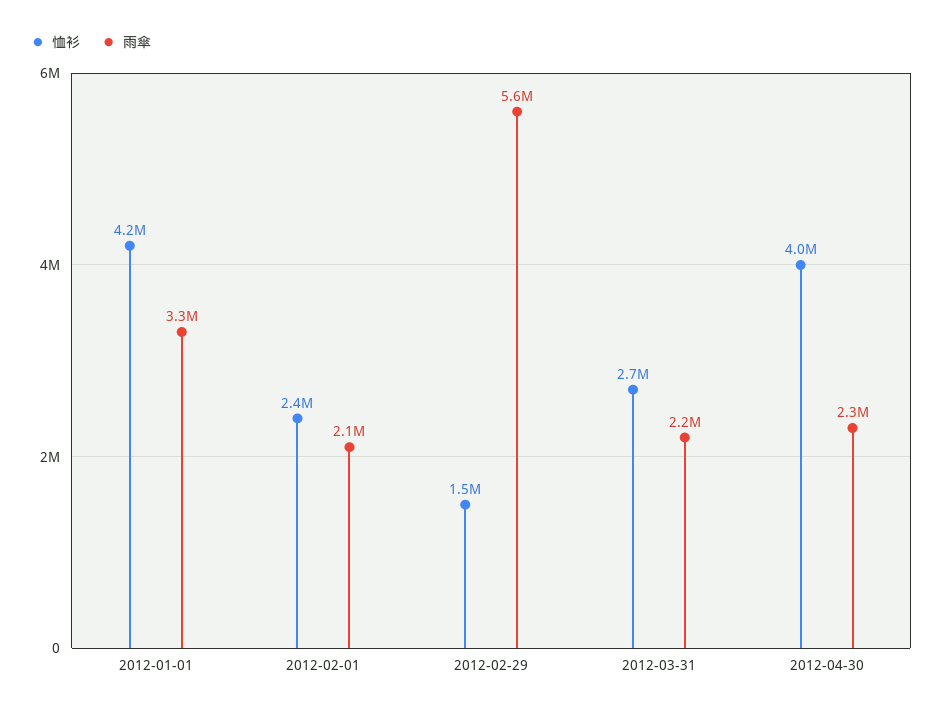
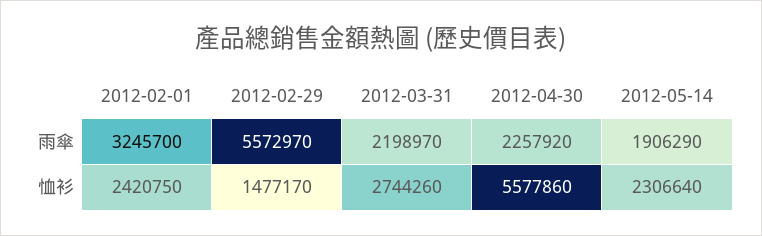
恤衫, 2012-01-01: 4200000 -> none
雨傘, 2012-01-01: 3300000 -> none
雨傘, 2012-02-01: 2100000 -> 3245700
恤衫, 2012-04-30: 4000000 -> 5577860
雨傘, 2012-05-14: none -> 1906290
恤衫, 2012-05-14: none -> 2306640

